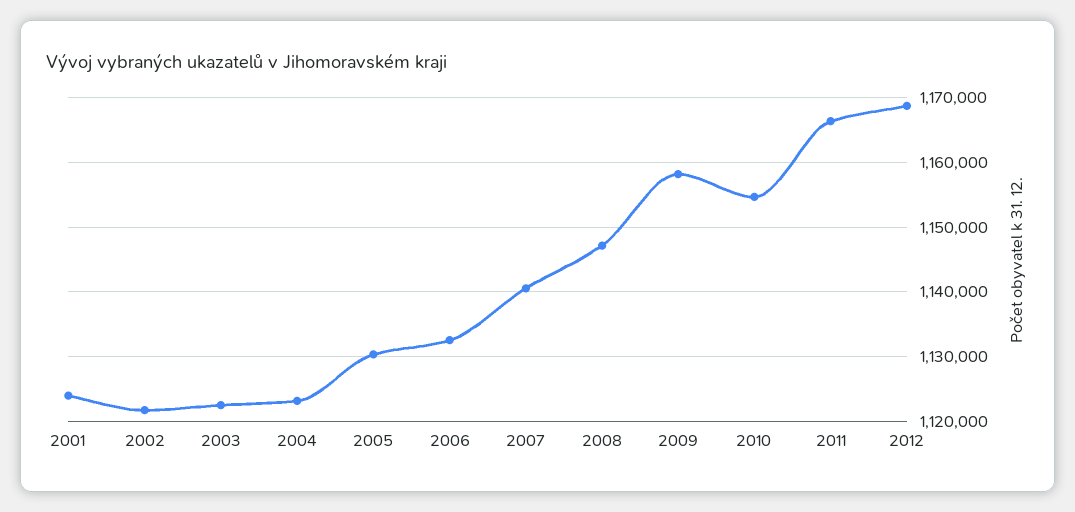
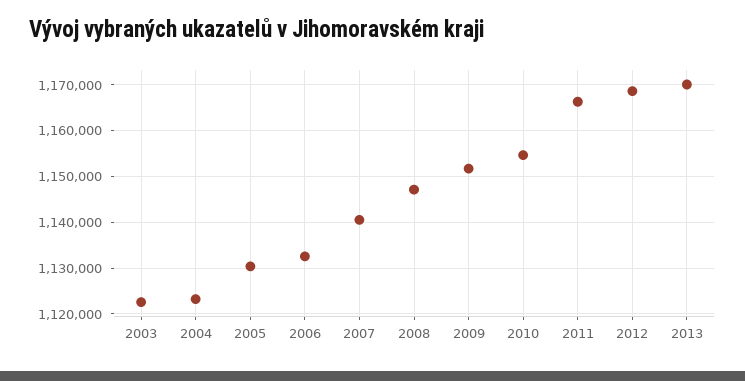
2001: 1124000 -> none
2002: 1122000 -> none
2009: 1158000 -> 1152000
2013: none -> 1170000

